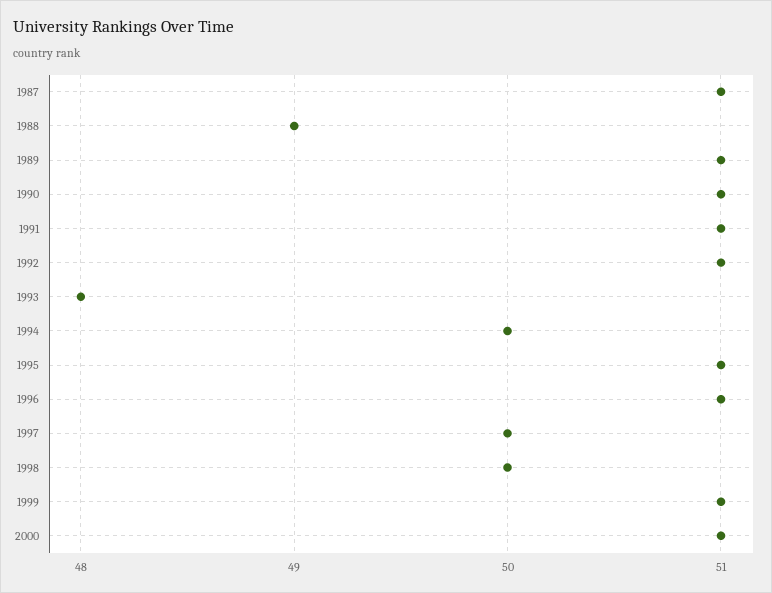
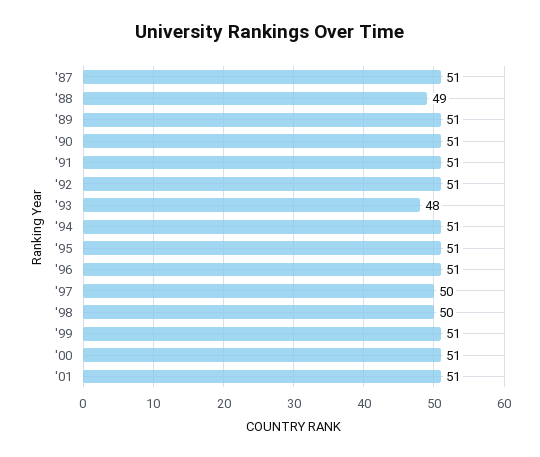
1994: 50 -> 51
'01: none -> 51

